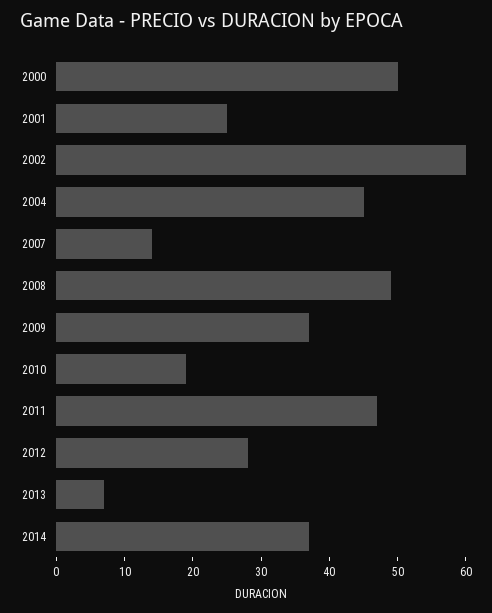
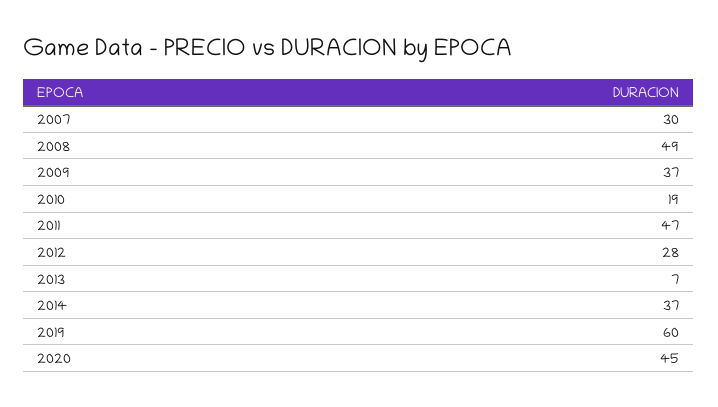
2000: 50 -> none
2001: 25 -> none
2002: 60 -> none
2004: 45 -> none
2007: 15 -> 30
2019: none -> 60
2020: none -> 45

